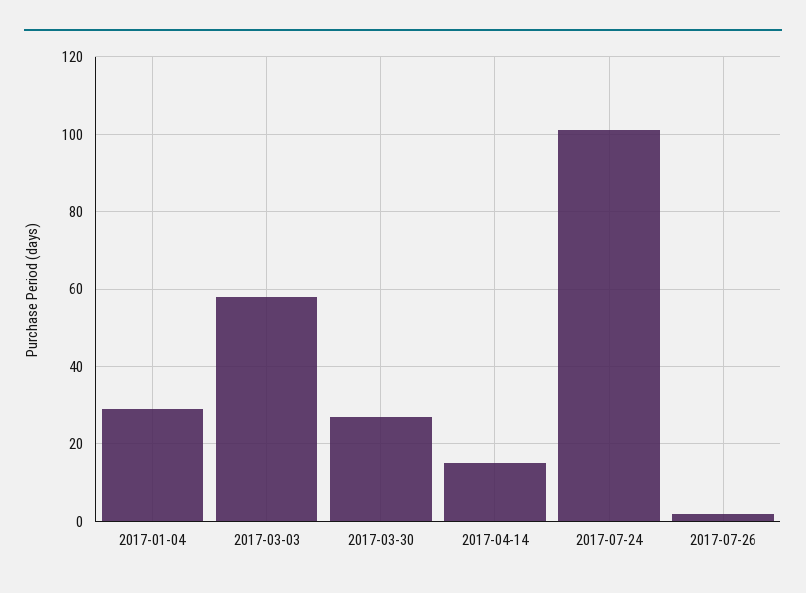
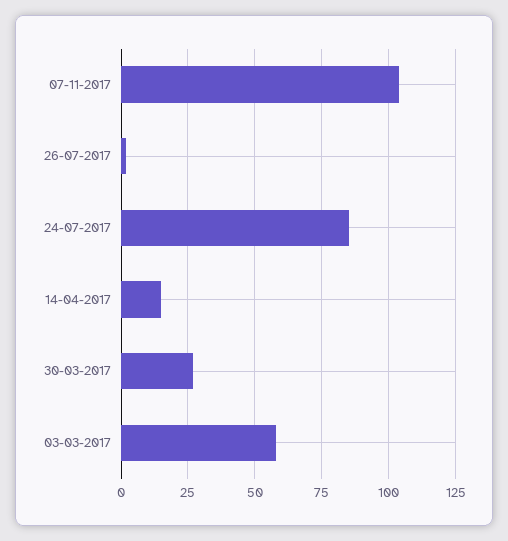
2017-01-04: 30 -> none
2017-07-24: 100 -> 85
07-11-2017: none -> 105

